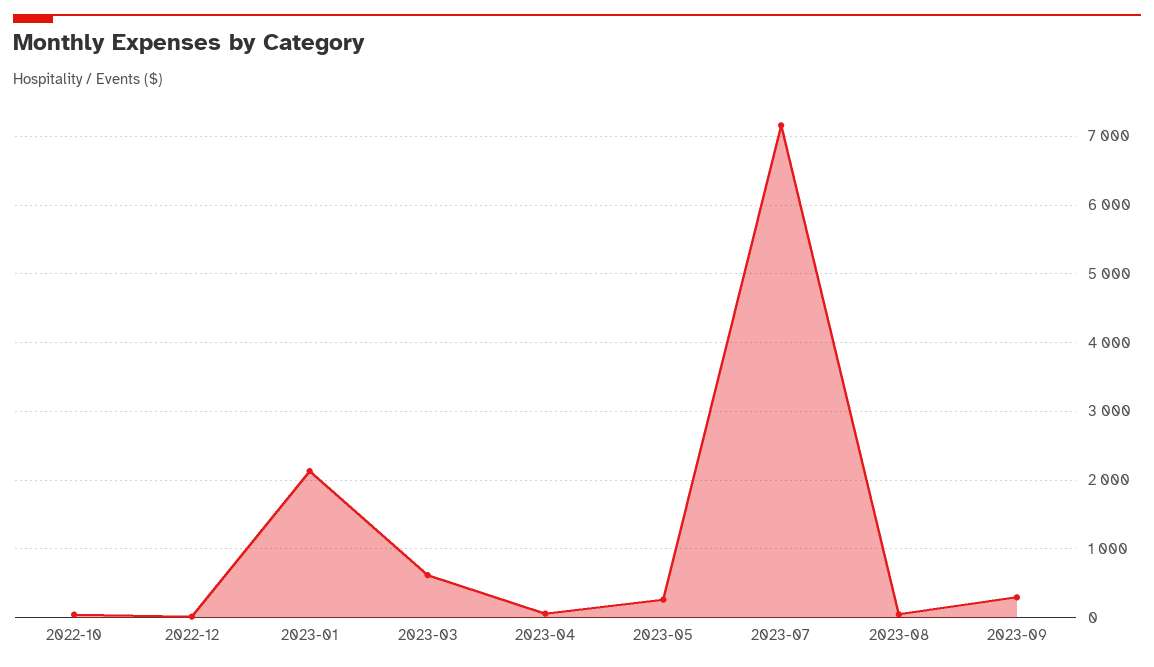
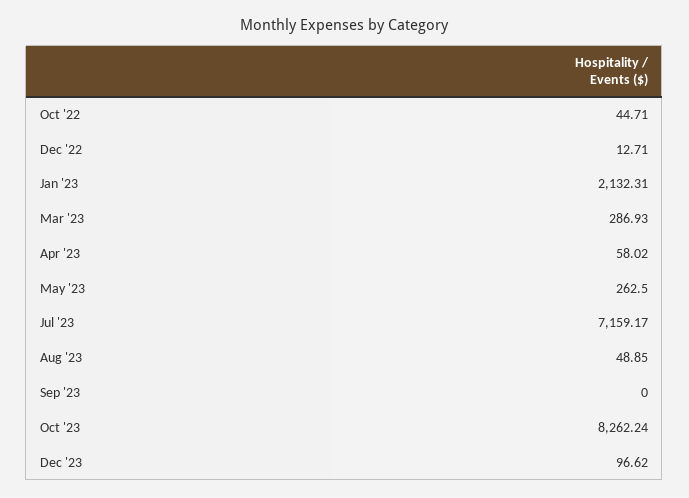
2023-03: 600 -> 286.93
2023-09: 300 -> 0
Oct '23: none -> 8262.24
Dec '23: none -> 96.62

